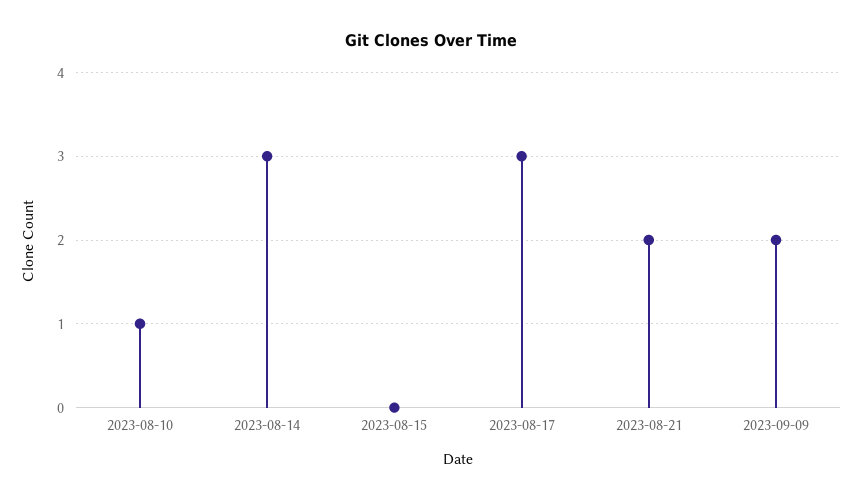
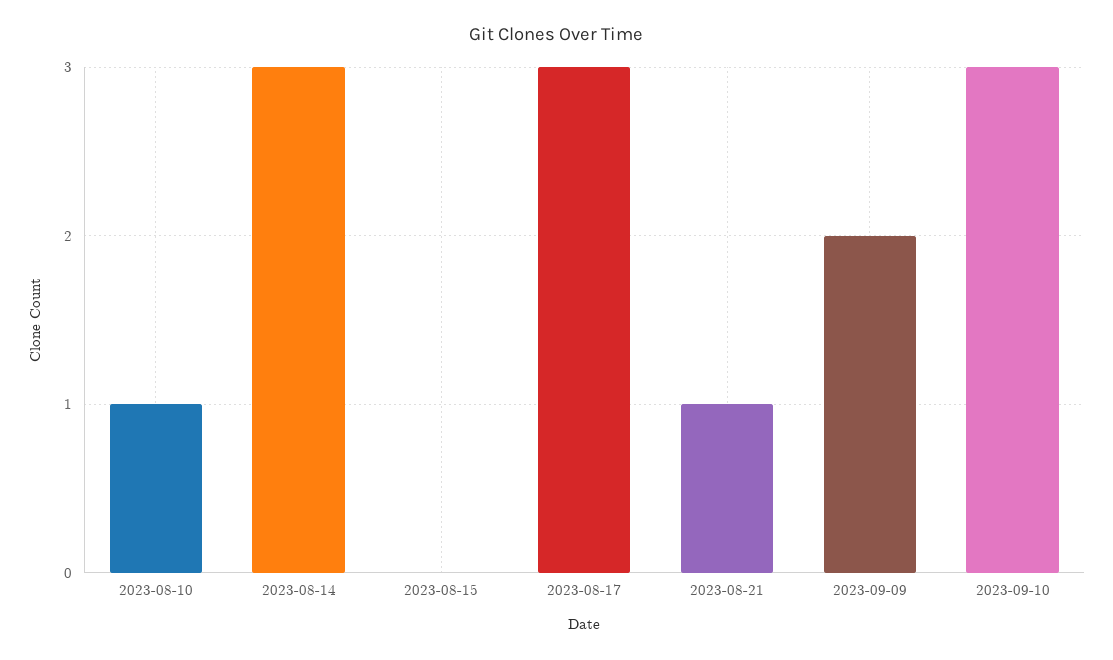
2023-08-21: 2 -> 1
2023-09-10: none -> 3

